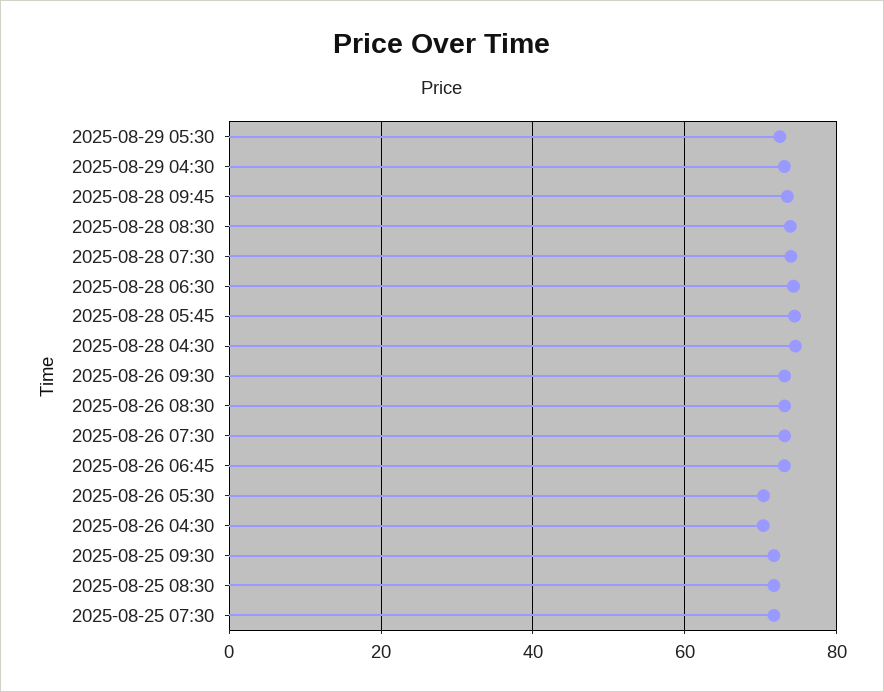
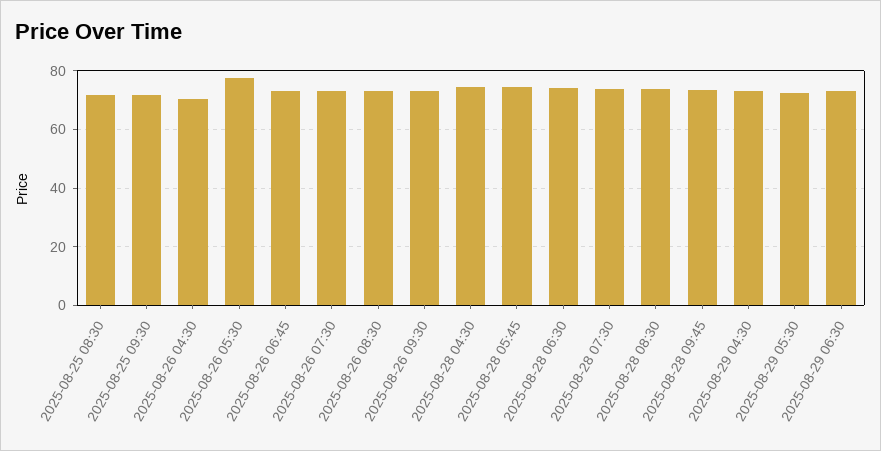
2025-08-26 05:30: 70 -> 77.5
2025-08-25 07:30: 72 -> none
2025-08-29 06:30: none -> 72.5

